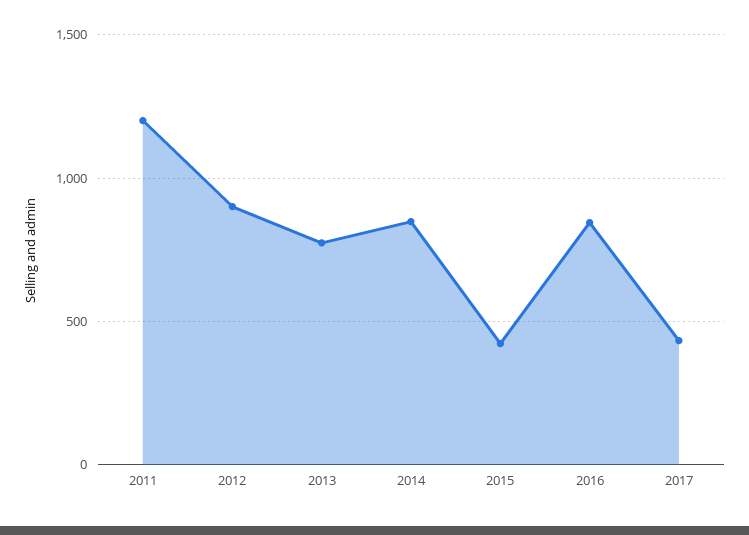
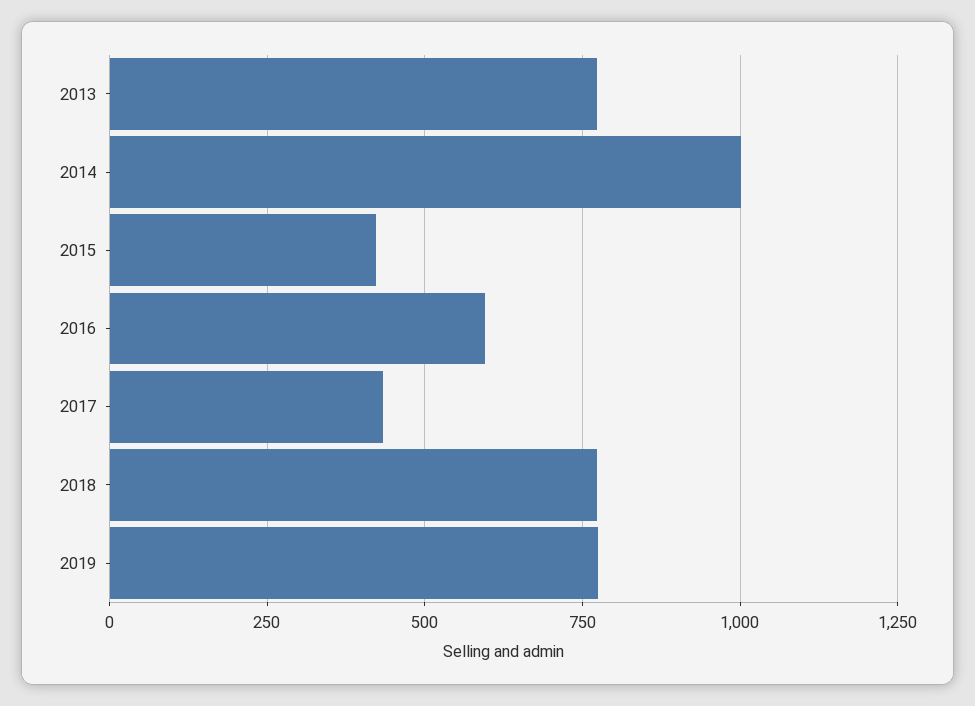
2011: 1200 -> none
2012: 900 -> none
2014: 850 -> 1000
2016: 850 -> 600
2018: none -> 775
2019: none -> 775

